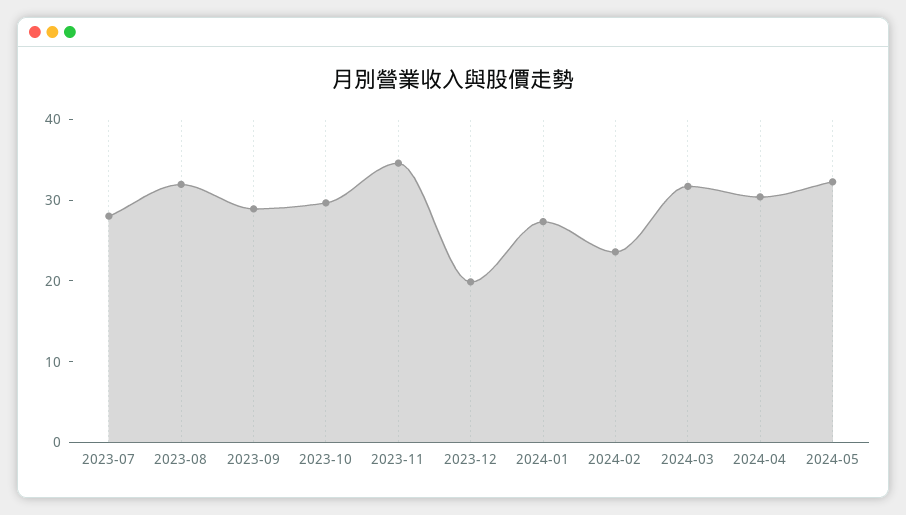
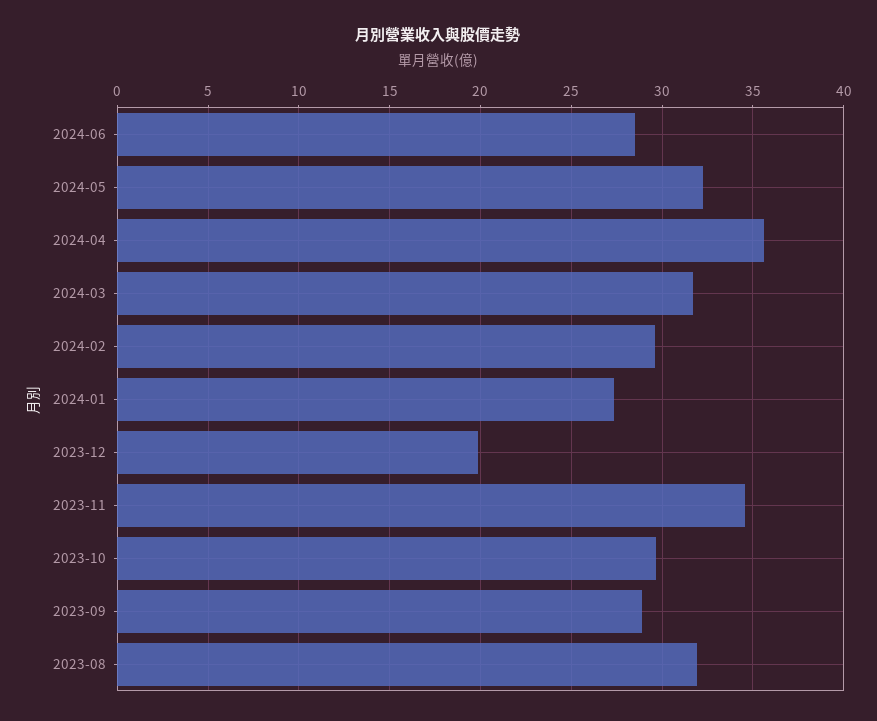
2023-07: 28 -> none
2024-02: 24 -> 29.5
2024-04: 30 -> 35.5
2024-06: none -> 28.5

